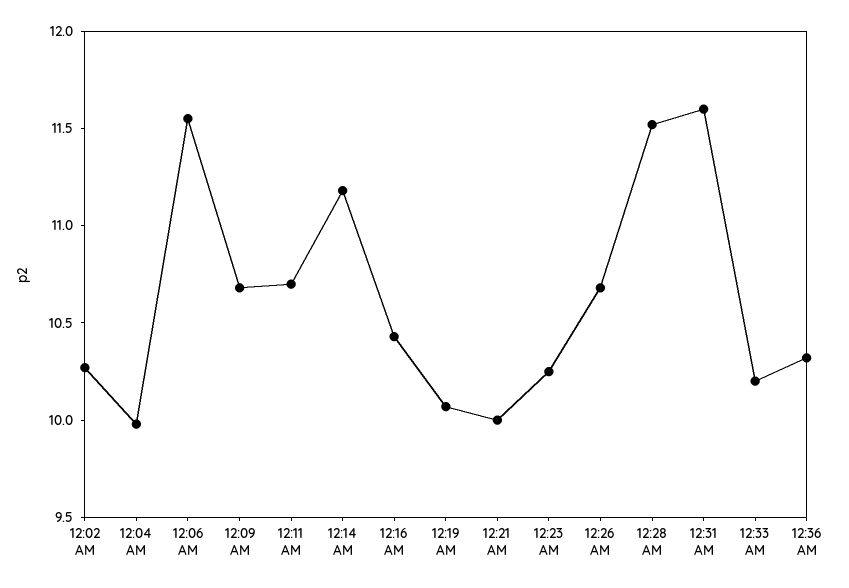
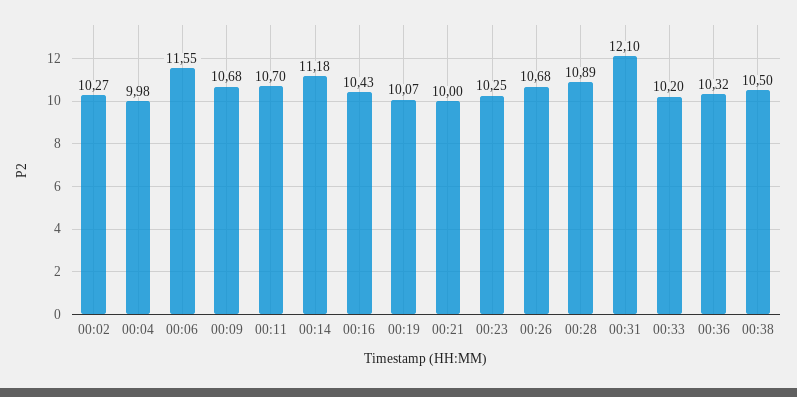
12:28 AM: 11.5 -> 10.89
12:31 AM: 11.6 -> 12.1
00:38: none -> 10.5

